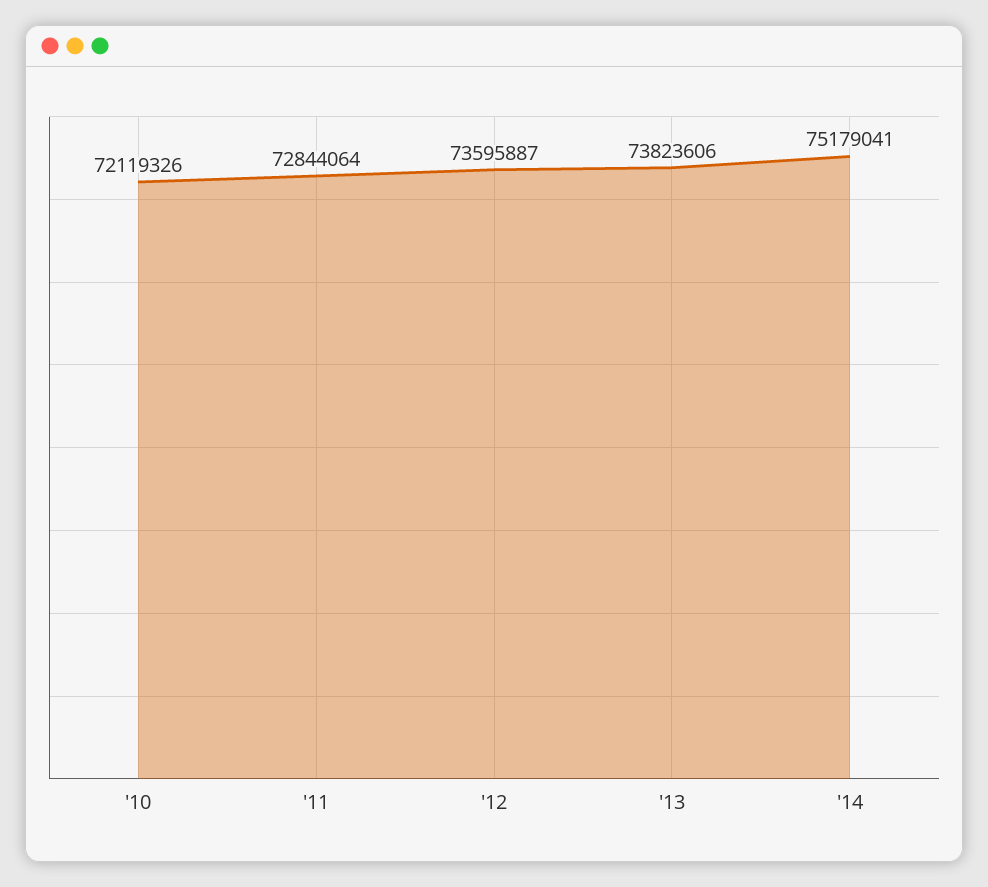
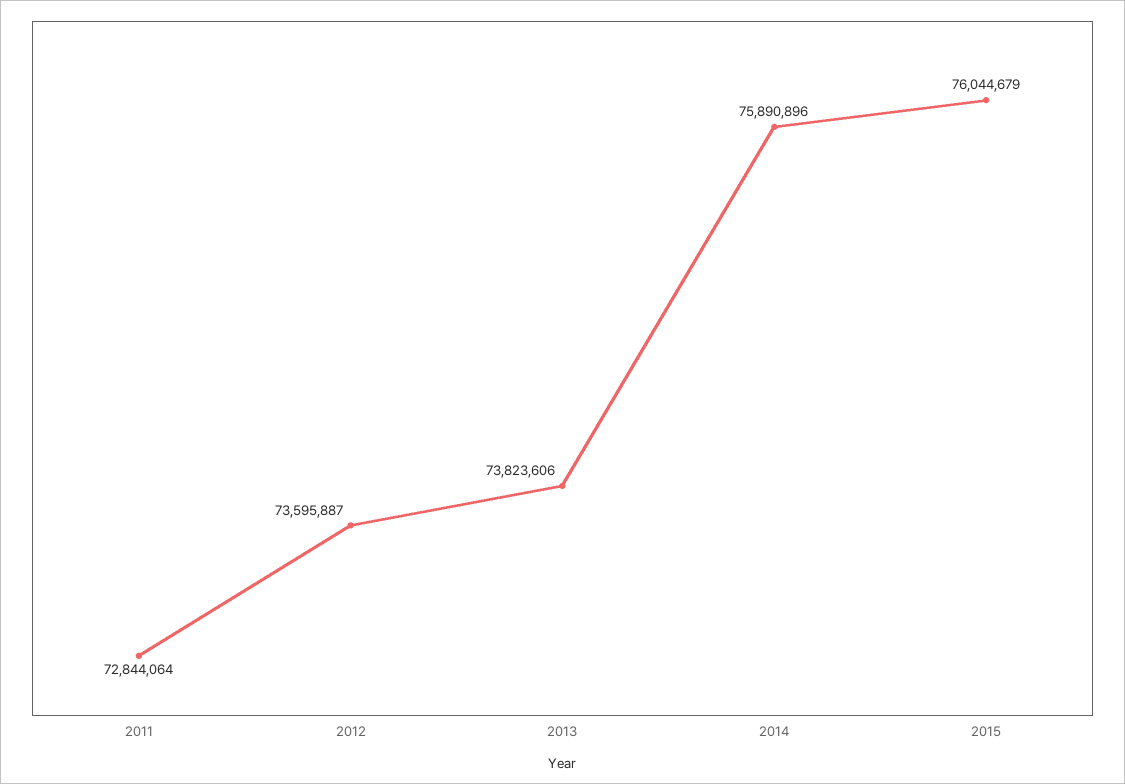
'10: 72119326 -> none
'14: 75179041 -> 75890896
2015: none -> 76044679

